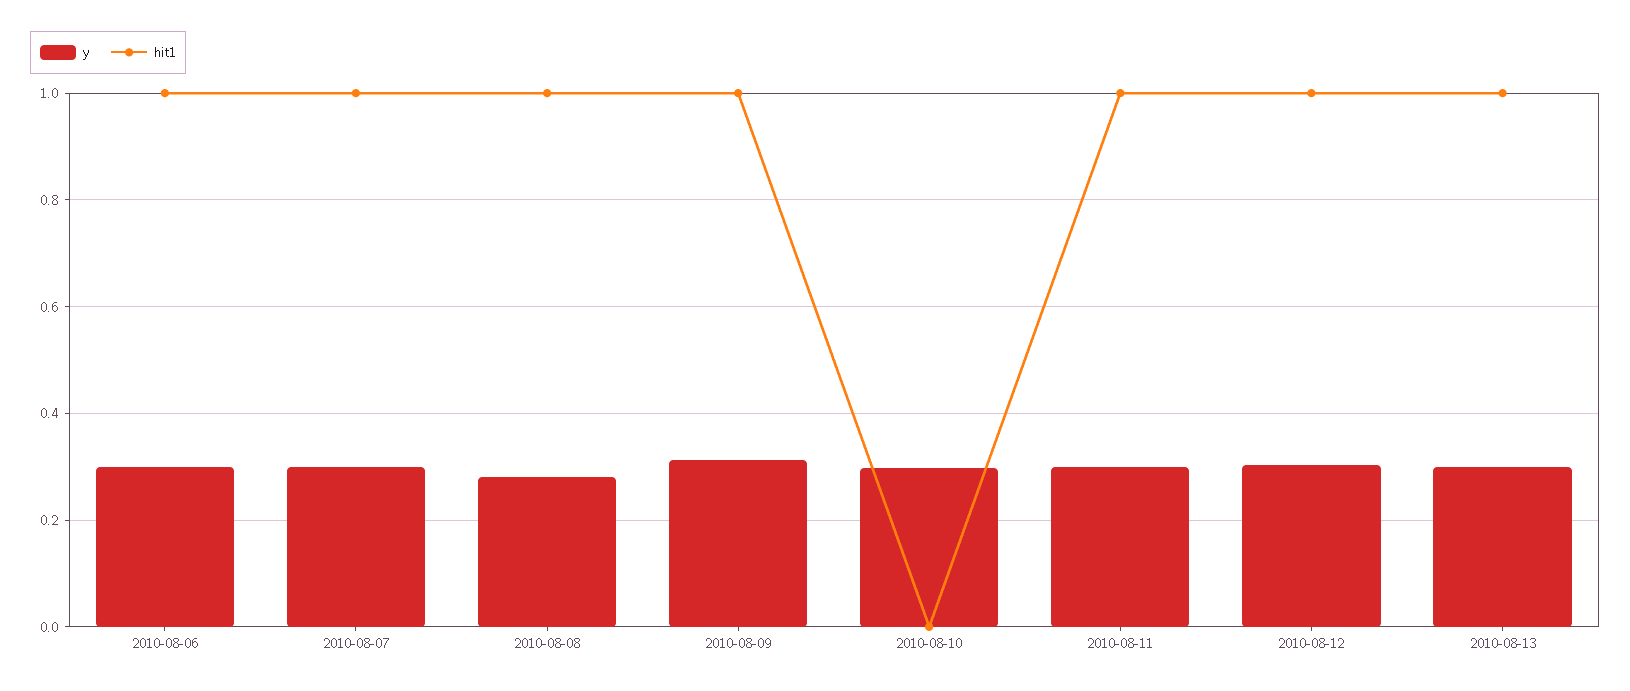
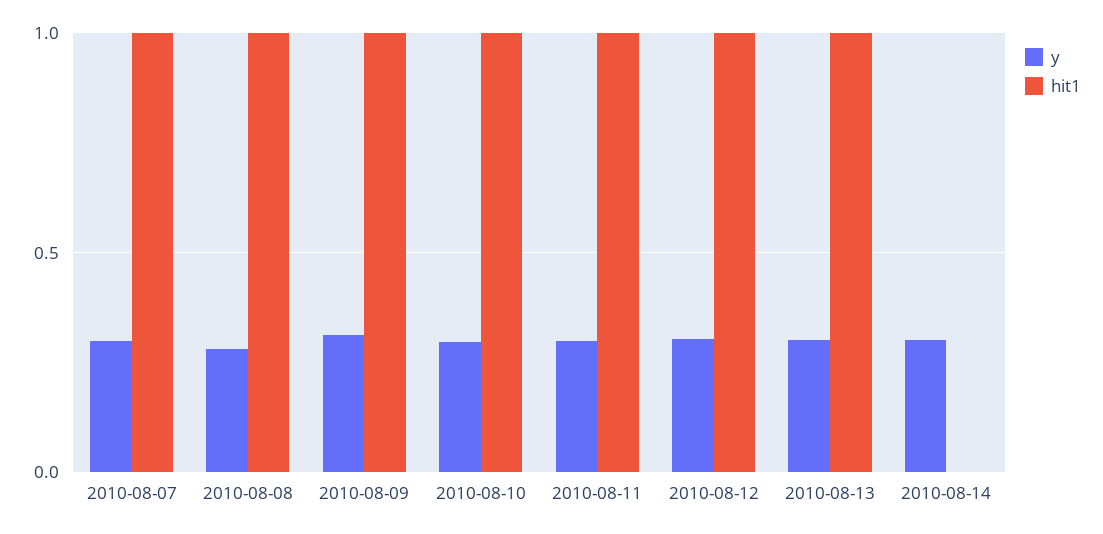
y, 2010-08-06: 0.3 -> none
hit1, 2010-08-06: 1 -> none
hit1, 2010-08-10: 0 -> 1
y, 2010-08-14: none -> 0.3
hit1, 2010-08-14: none -> 0

